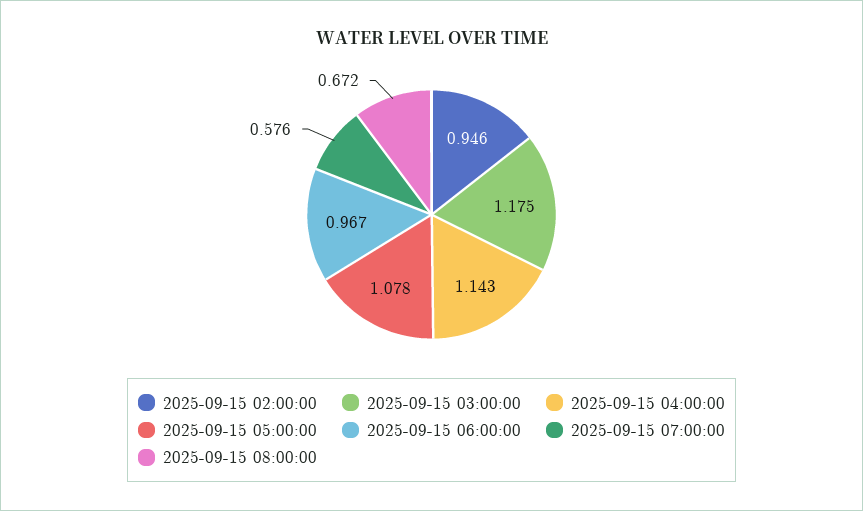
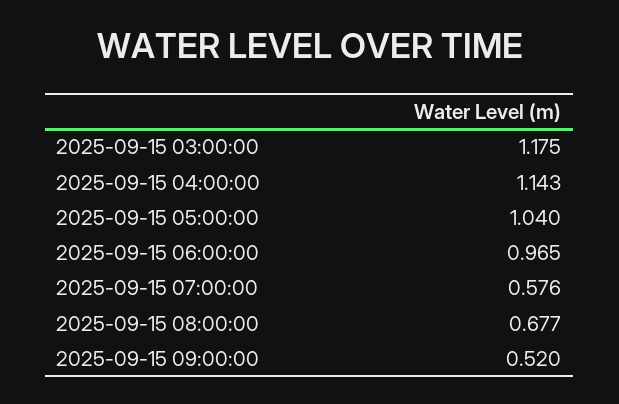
2025-09-15 02:00:00: 0.946 -> none
2025-09-15 05:00:00: 1.078 -> 1.04
2025-09-15 06:00:00: 0.967 -> 0.965
2025-09-15 08:00:00: 0.672 -> 0.677
2025-09-15 09:00:00: none -> 0.52

